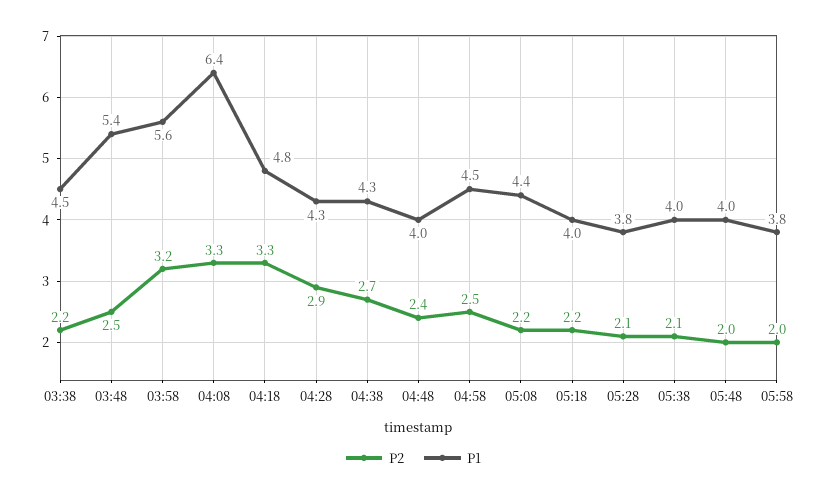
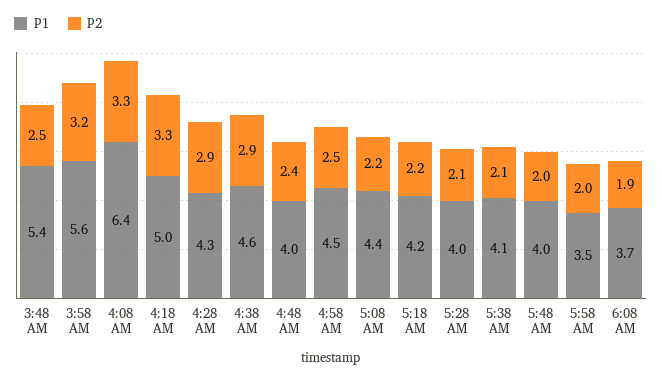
P2, 03:38: 2.2 -> none
P1, 03:38: 4.5 -> none
P1, 04:18: 4.8 -> 5
P2, 04:38: 2.7 -> 2.9
P1, 04:38: 4.3 -> 4.6
P1, 05:18: 4 -> 4.2
P1, 05:28: 3.8 -> 4
P1, 05:38: 4 -> 4.1
P1, 05:58: 3.8 -> 3.5
P1, 6:08 AM: none -> 3.7
P2, 6:08 AM: none -> 1.9

